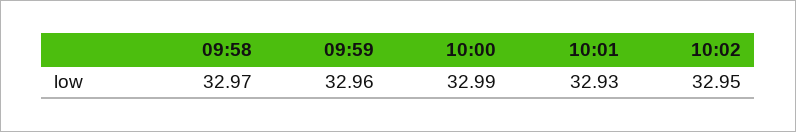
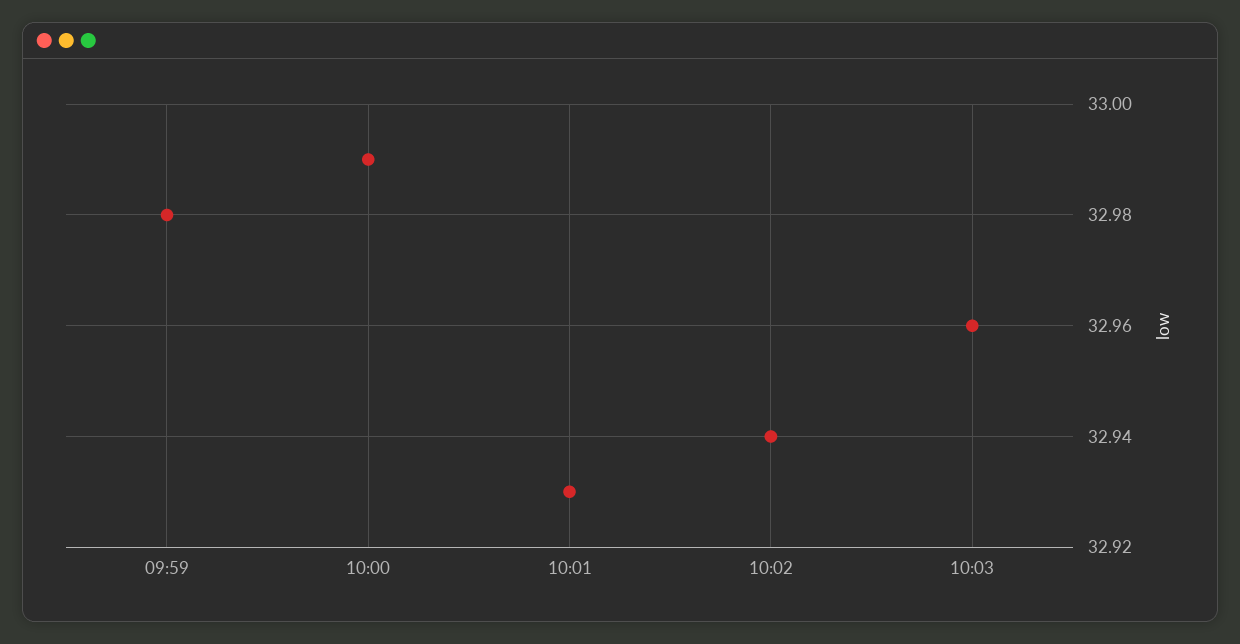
09:58: 32.97 -> none
09:59: 32.96 -> 32.98
10:02: 32.95 -> 32.94
10:03: none -> 32.96

